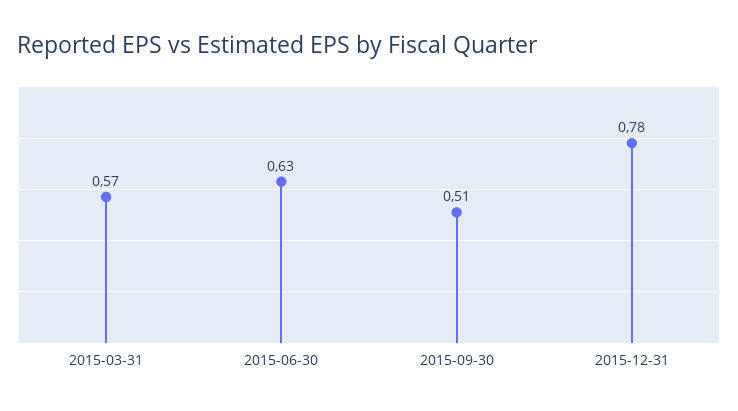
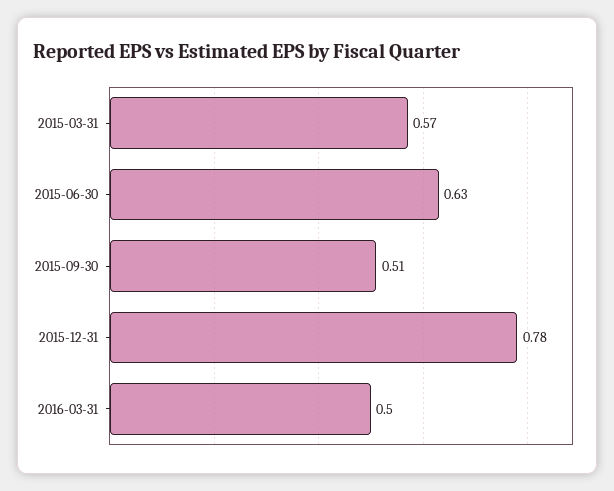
2016-03-31: none -> 0.5

